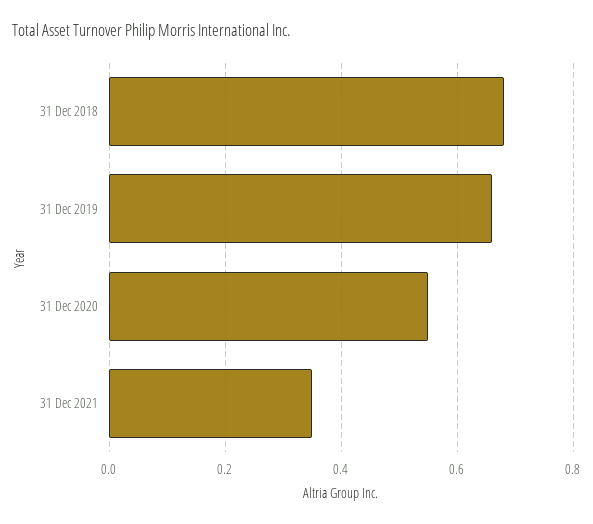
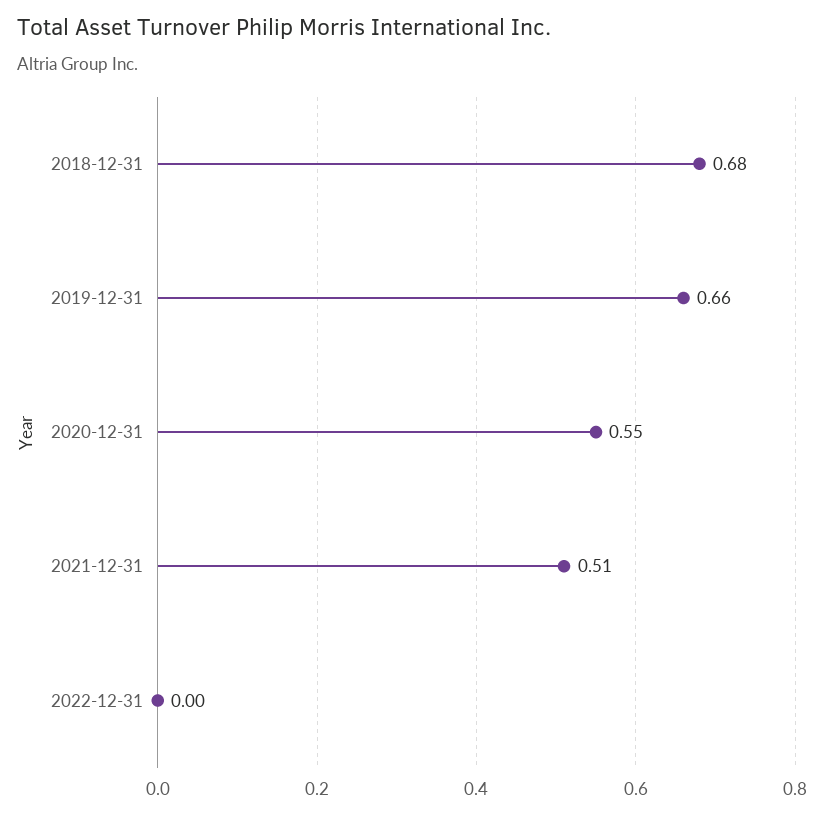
31 Dec 2021: 0.35 -> 0.51
2022-12-31: none -> 0

